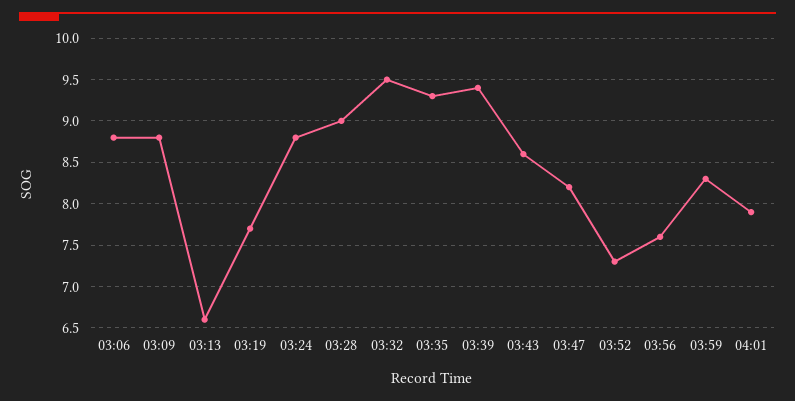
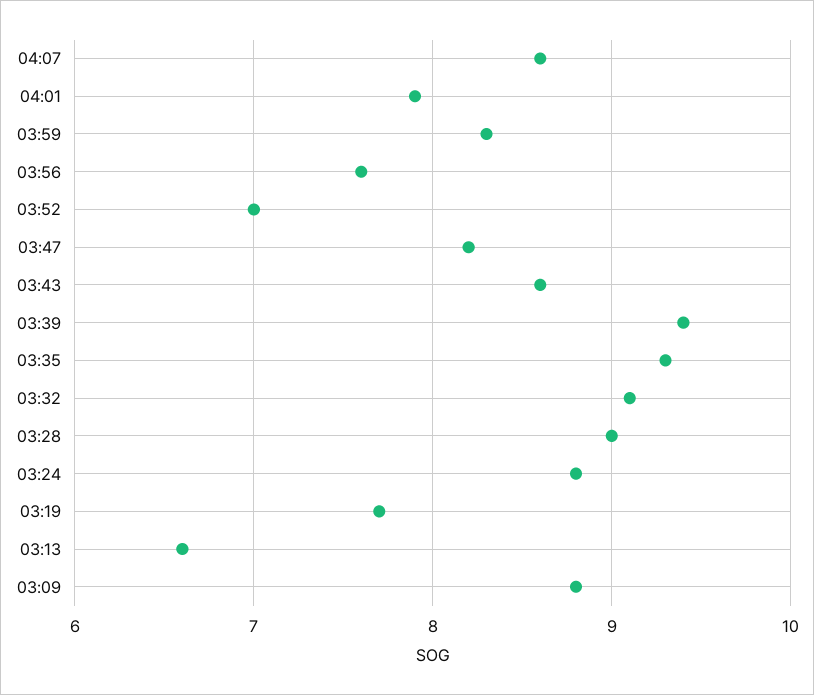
03:06: 8.8 -> none
03:32: 9.5 -> 9.1
03:52: 7.3 -> 7
04:07: none -> 8.6

